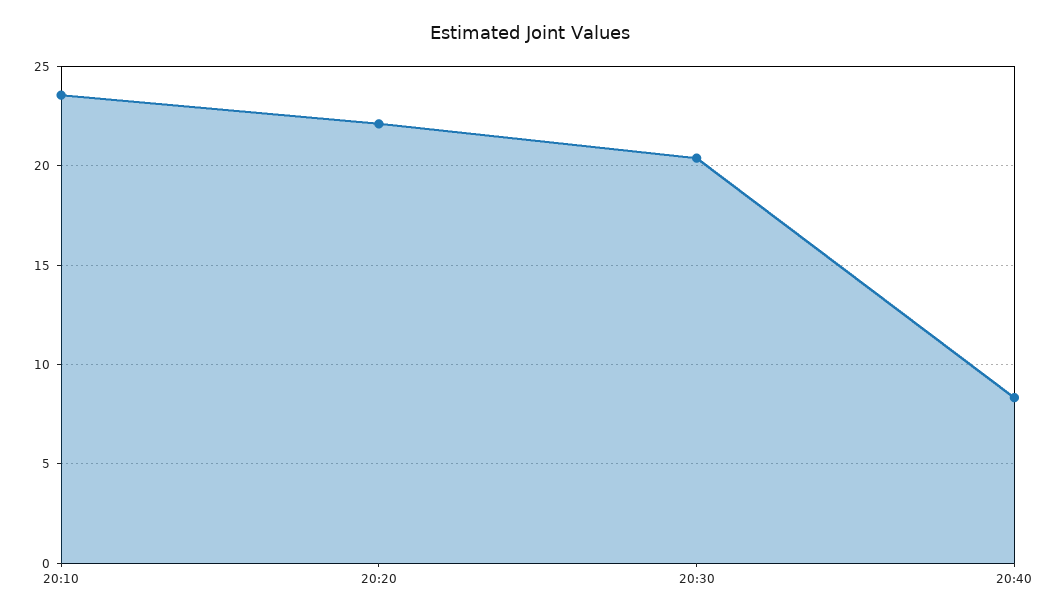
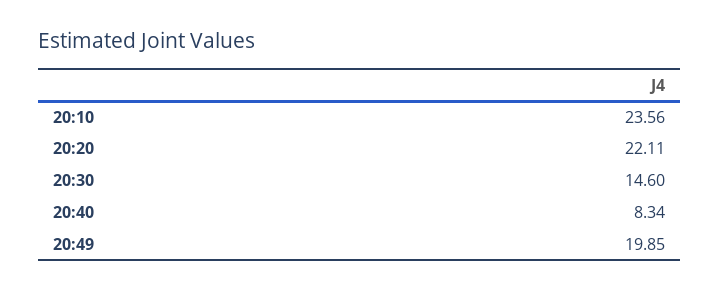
20:30: 20.5 -> 14.6
20:49: none -> 19.85

